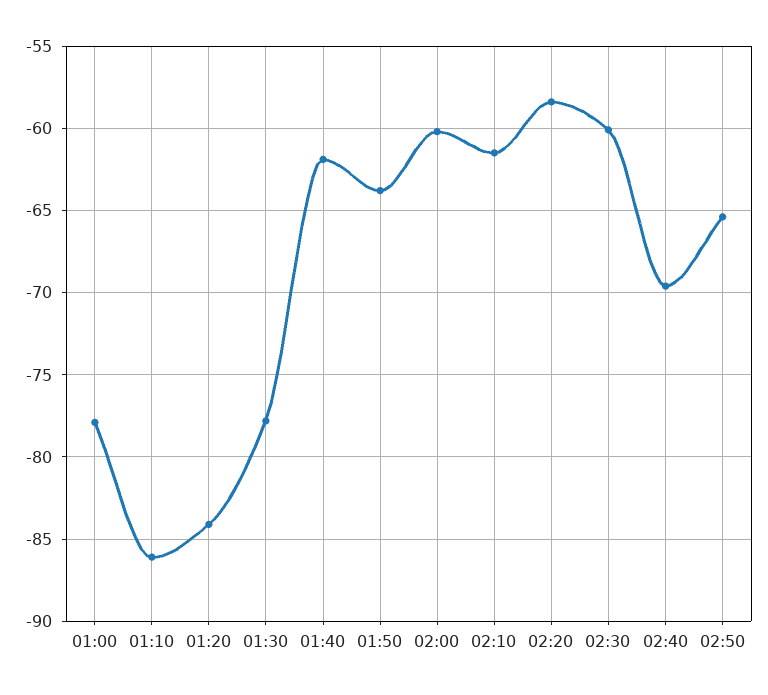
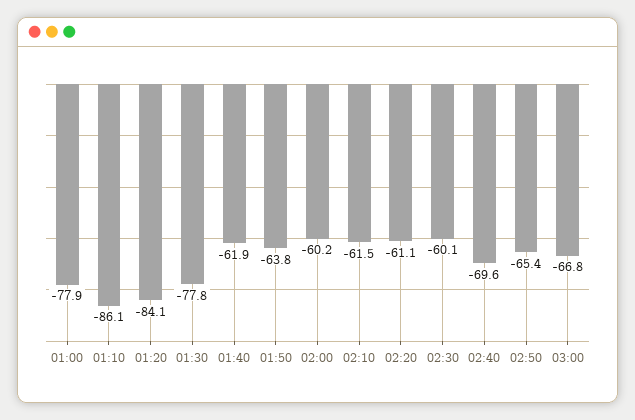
02:20: -58.5 -> -61.1
03:00: none -> -66.8

